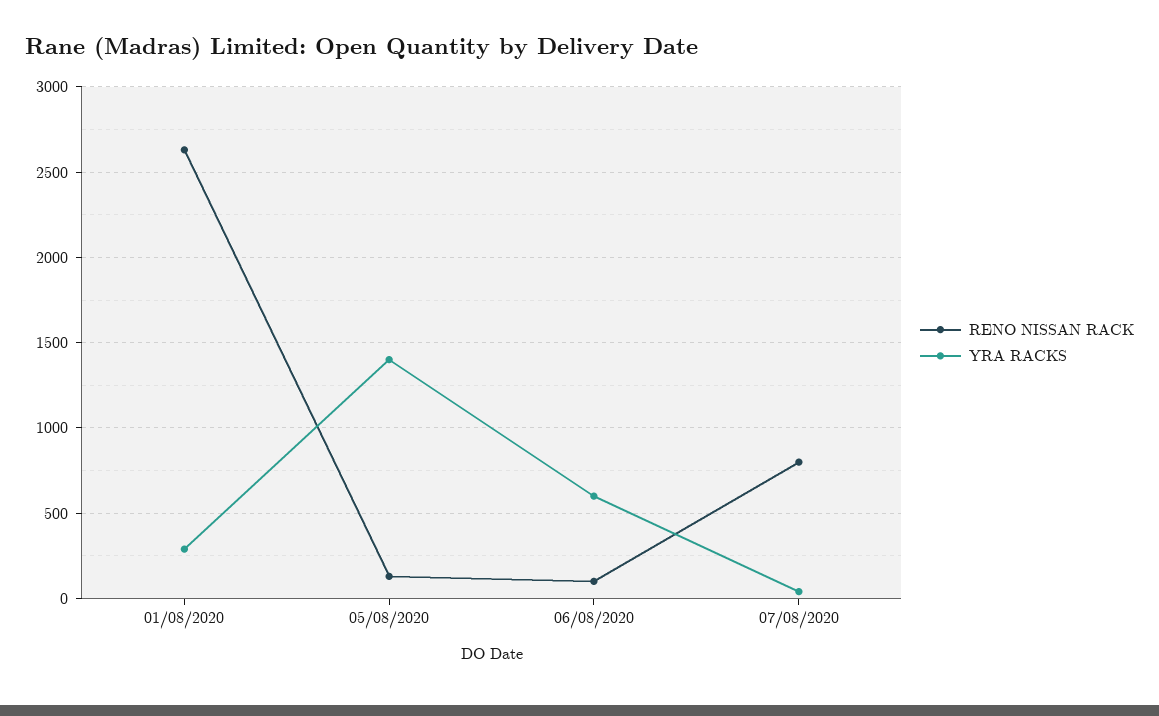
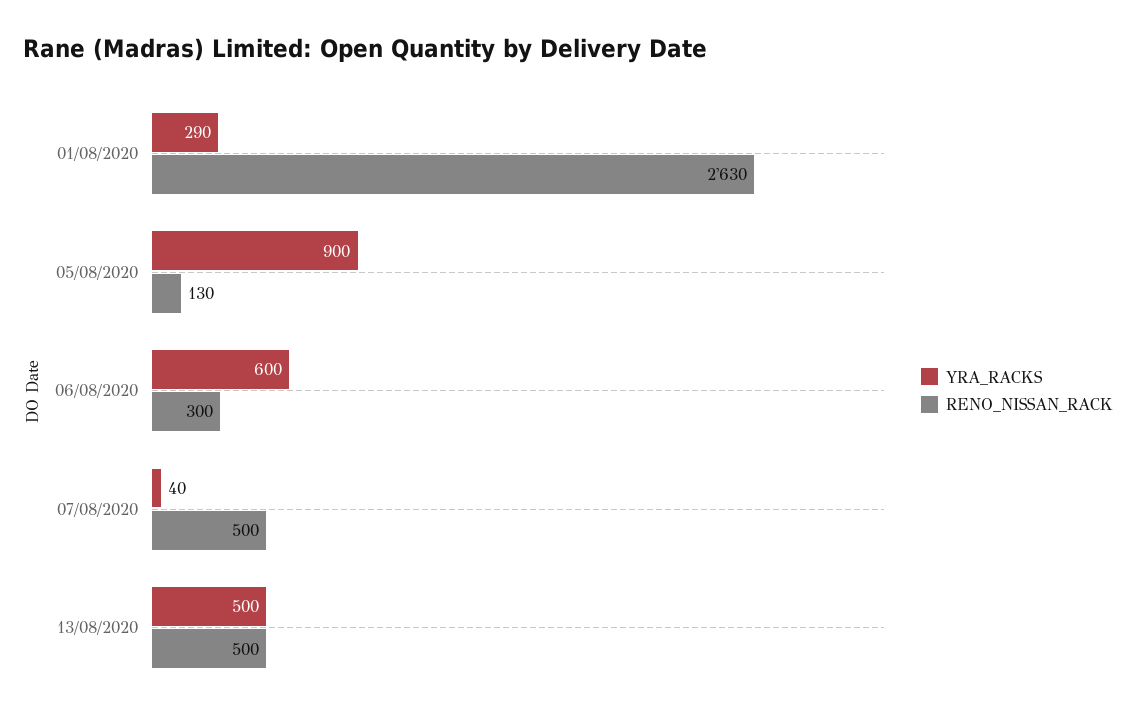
YRA RACKS, 05/08/2020: 1400 -> 900
RENO NISSAN RACK, 06/08/2020: 100 -> 300
RENO NISSAN RACK, 07/08/2020: 800 -> 500
YRA RACKS, 13/08/2020: none -> 500
RENO NISSAN RACK, 13/08/2020: none -> 500

